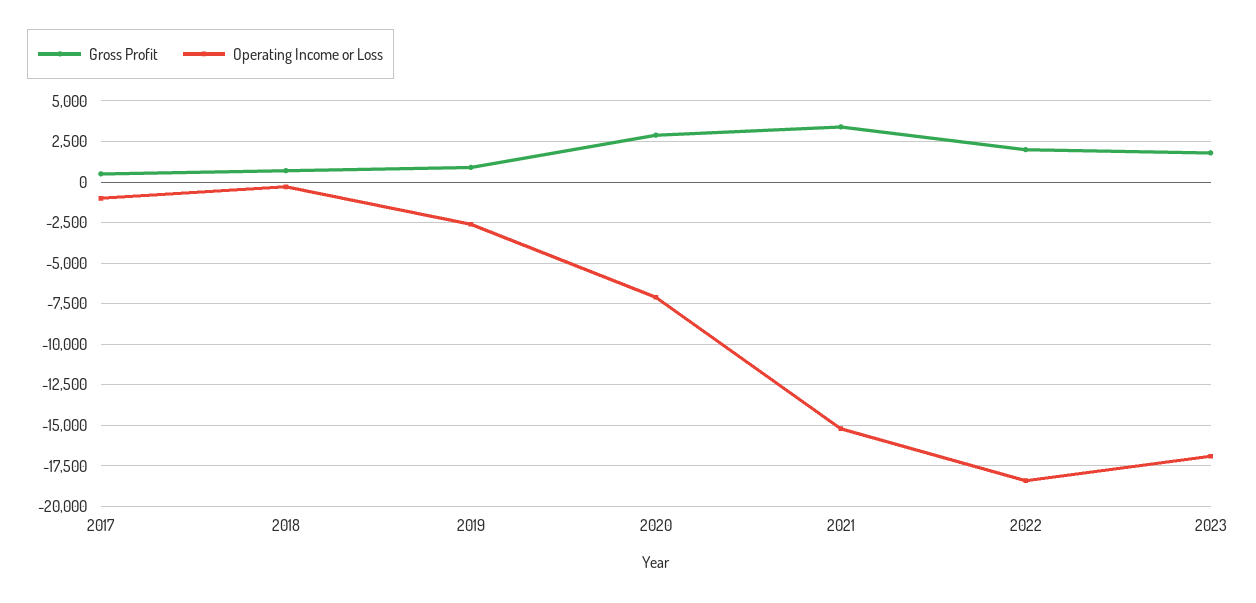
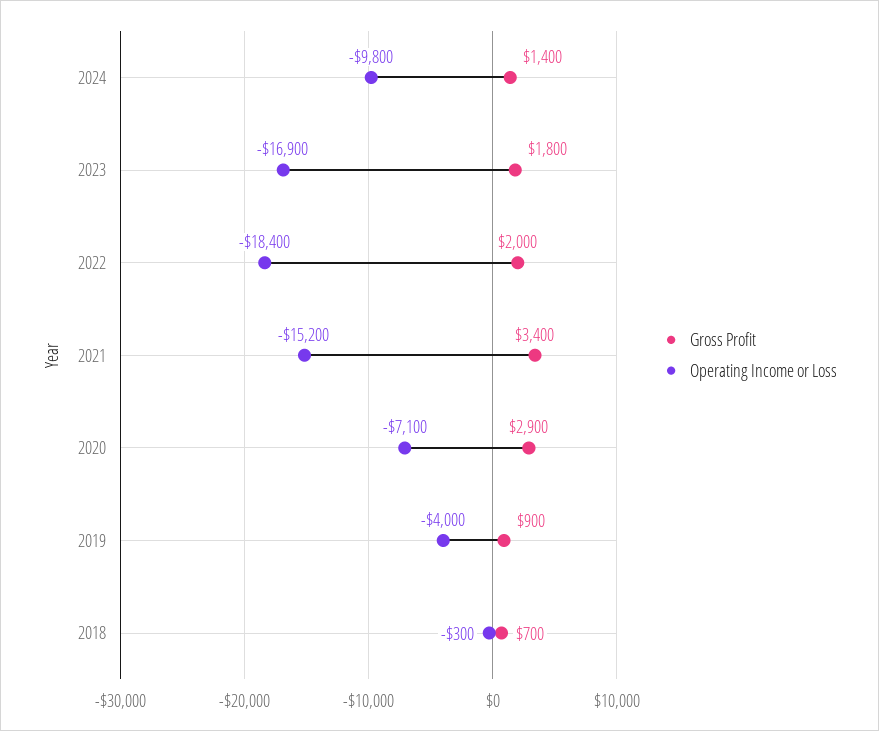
Gross Profit, 2017: 500 -> none
Operating Income or Loss, 2017: -1000 -> none
Operating Income or Loss, 2019: -2500 -> -4000
Gross Profit, 2024: none -> 1400
Operating Income or Loss, 2024: none -> -9800

